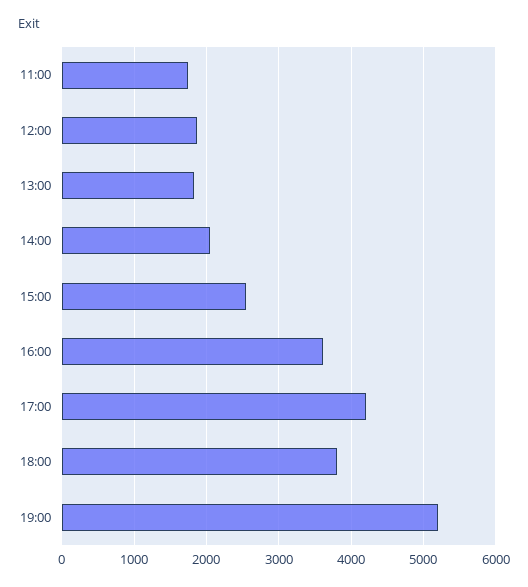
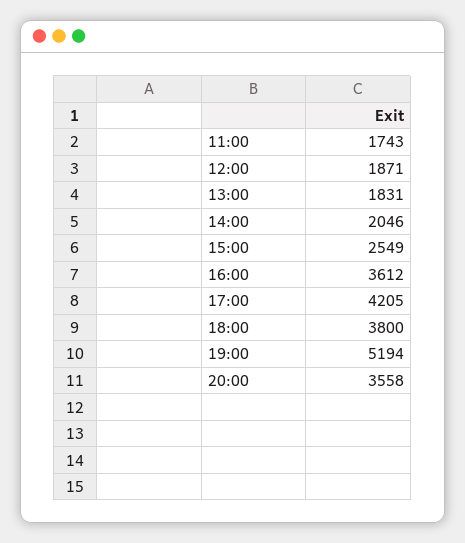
20:00: none -> 3558

